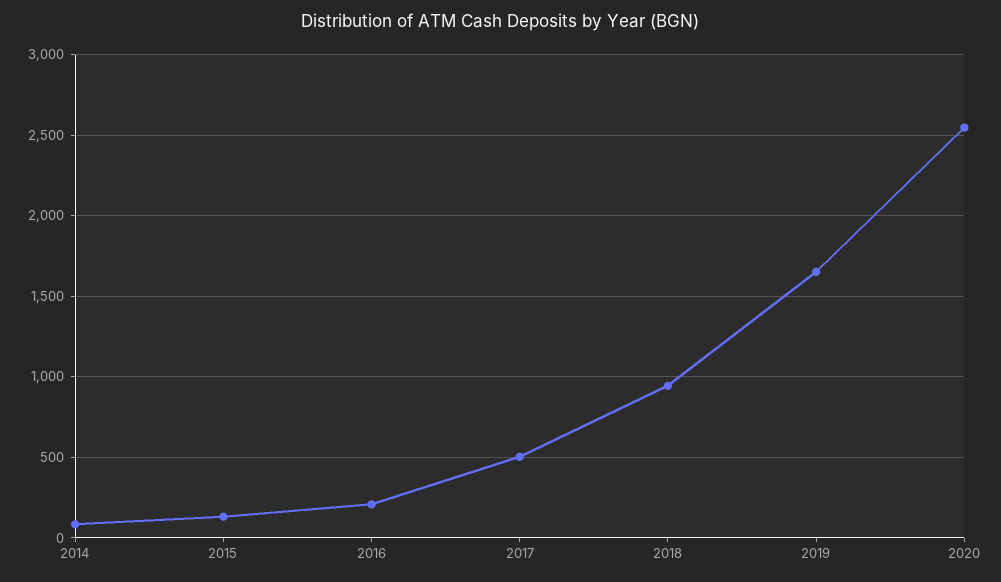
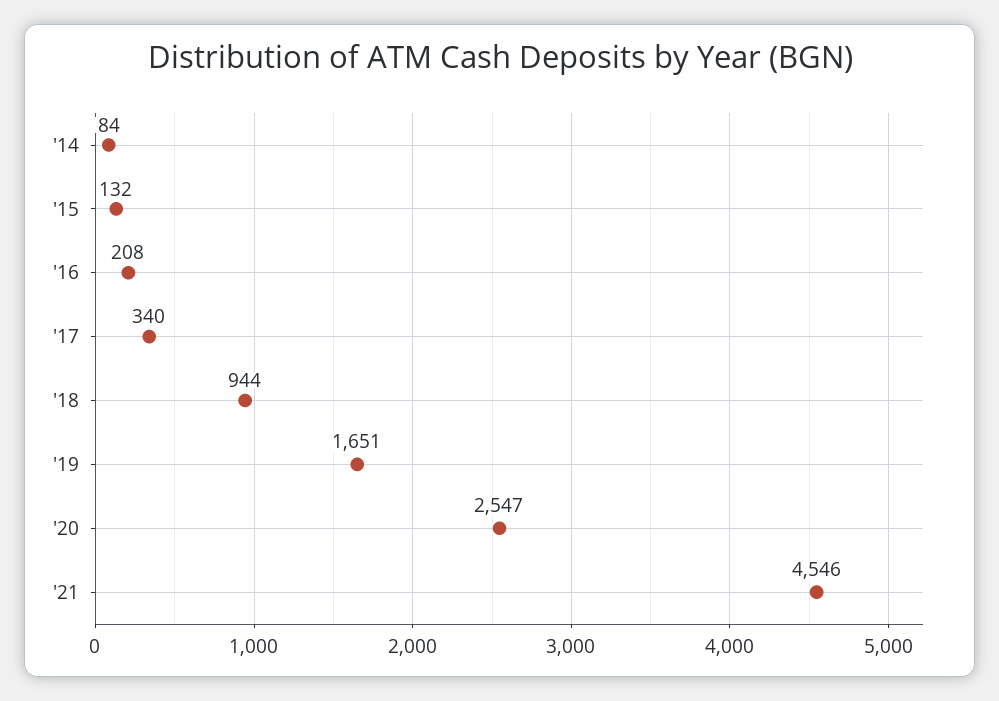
2017: 500 -> 340
'21: none -> 4546

